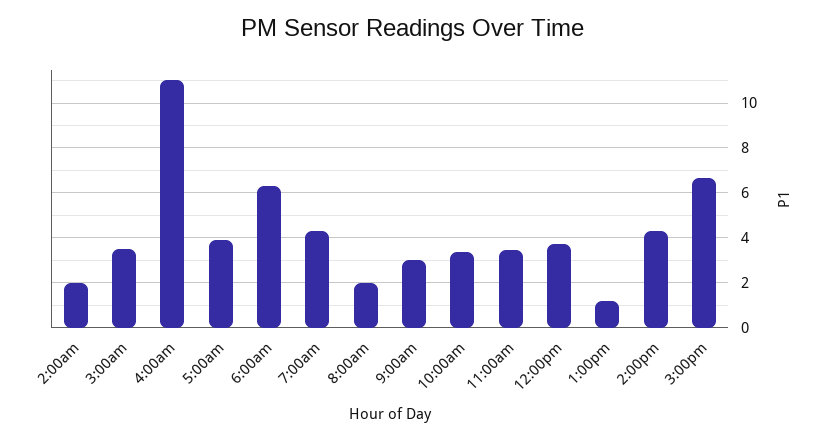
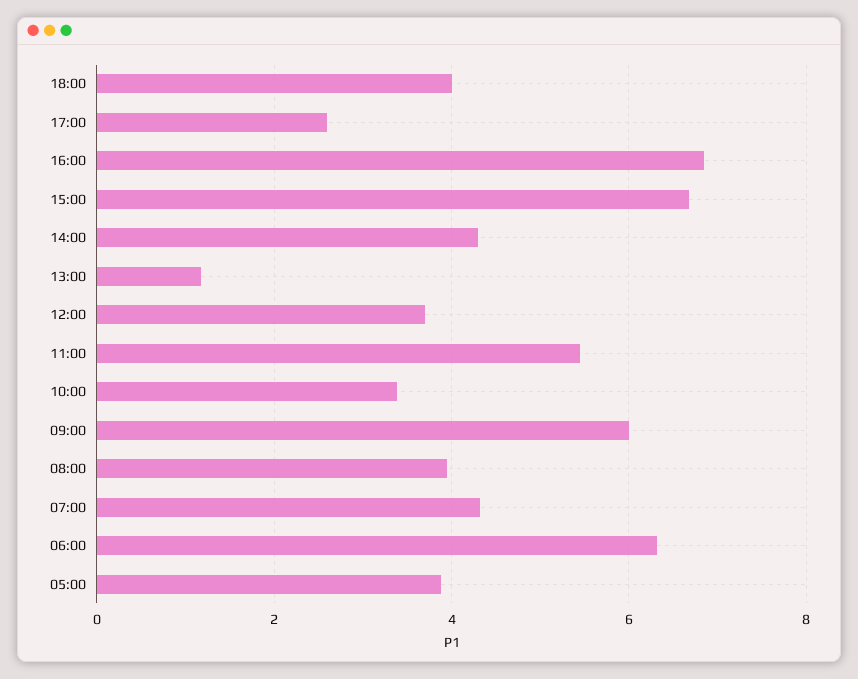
2:00am: 2 -> none
3:00am: 3.5 -> none
4:00am: 11 -> none
8:00am: 2 -> 4
9:00am: 3 -> 6
11:00am: 3.5 -> 5.4
18:00: none -> 4
17:00: none -> 2.6
16:00: none -> 6.8

